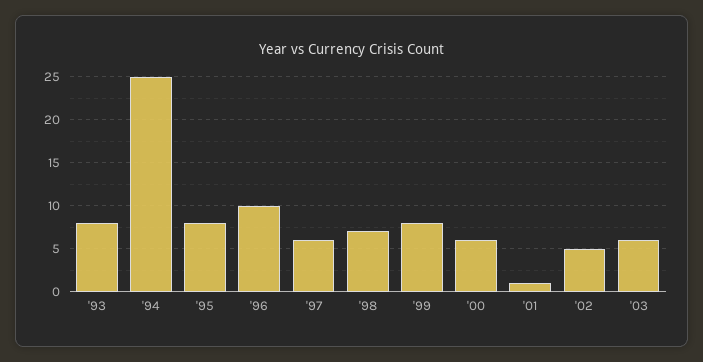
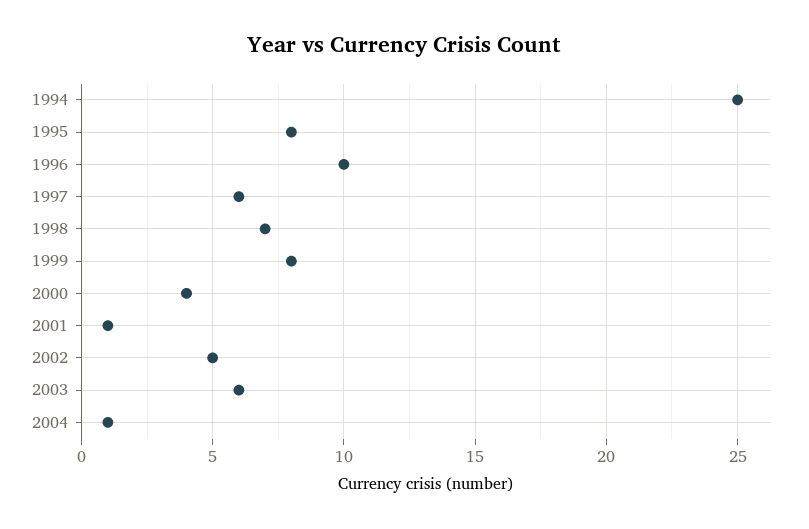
'93: 8 -> none
'00: 6 -> 4
2004: none -> 1

